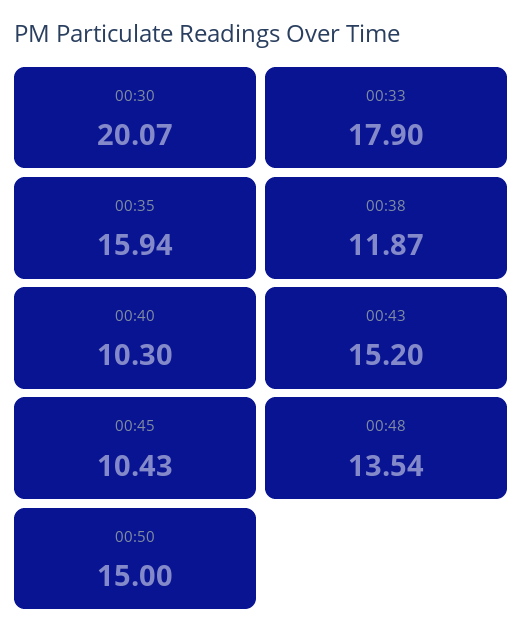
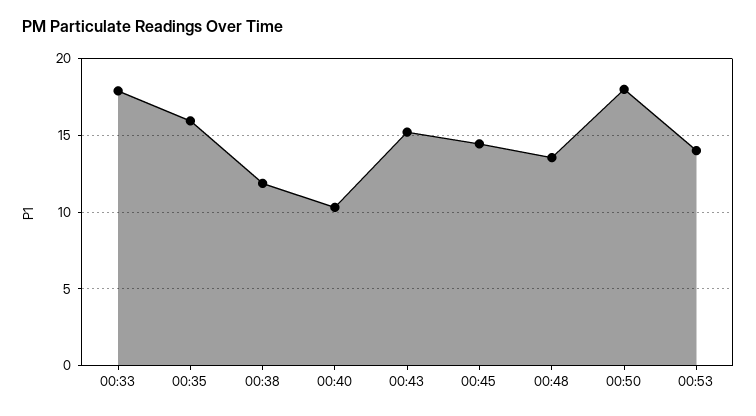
00:30: 20.07 -> none
00:45: 10.43 -> 14.5
00:50: 15 -> 18
00:53: none -> 14

